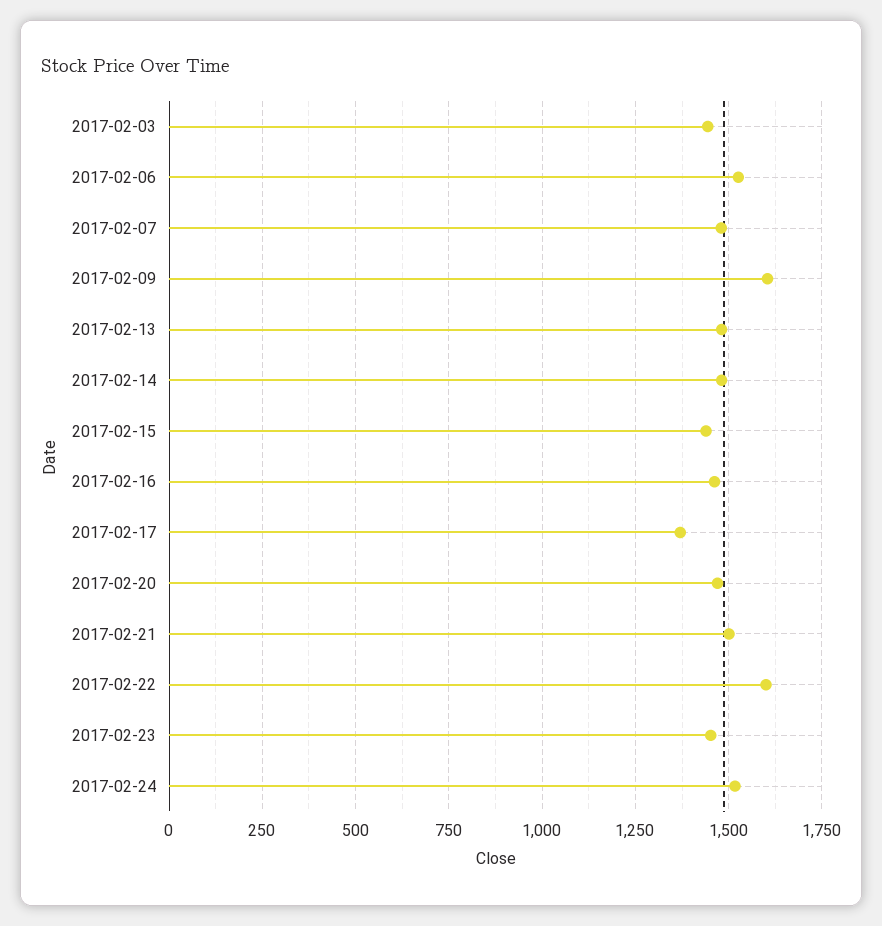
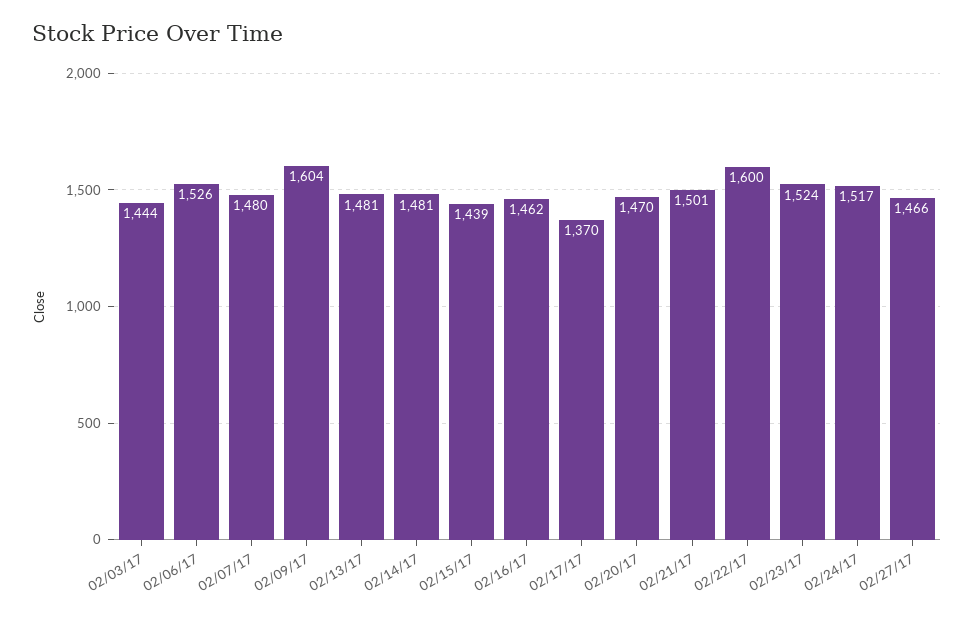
2017-02-23: 1450 -> 1524
02/27/17: none -> 1466

